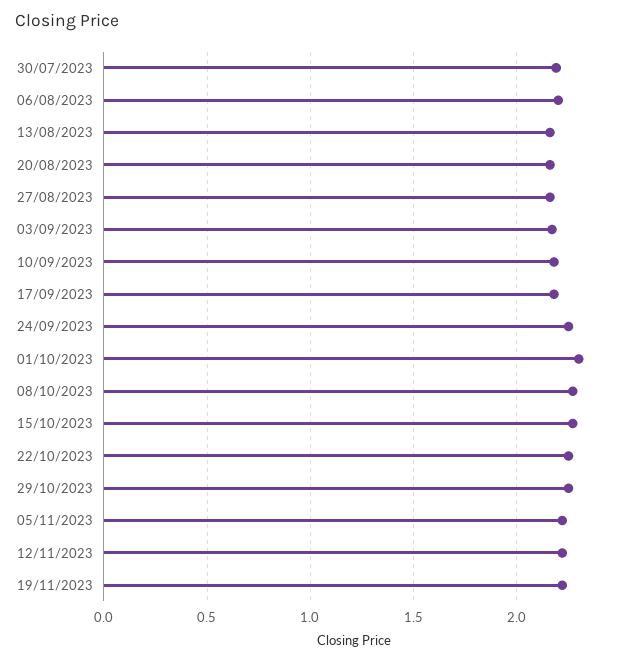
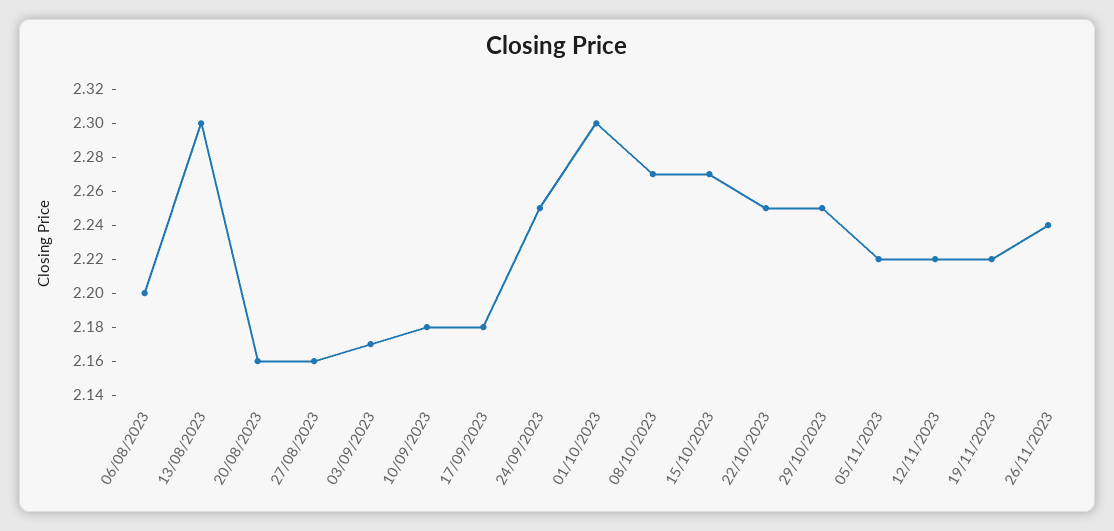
30/07/2023: 2.2 -> none
13/08/2023: 2.15 -> 2.3
26/11/2023: none -> 2.24

